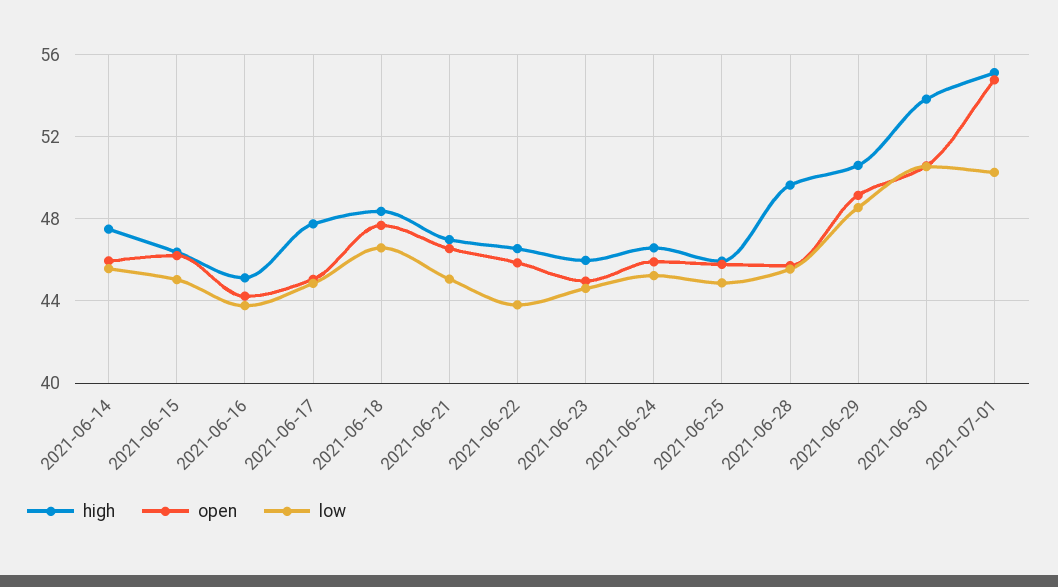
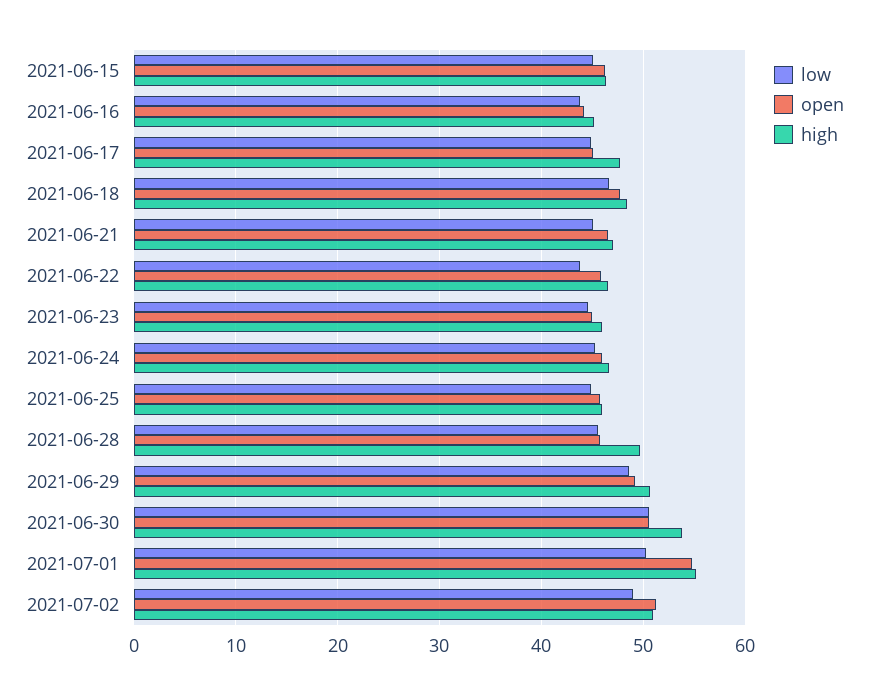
high, 2021-06-14: 47.5 -> none
open, 2021-06-14: 46 -> none
low, 2021-06-14: 45.5 -> none
low, 2021-07-02: none -> 49
open, 2021-07-02: none -> 51
high, 2021-07-02: none -> 51

